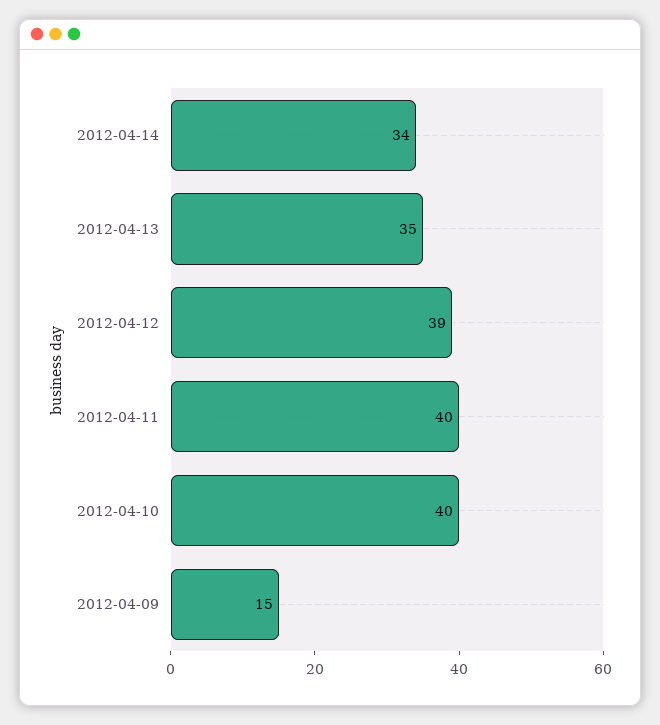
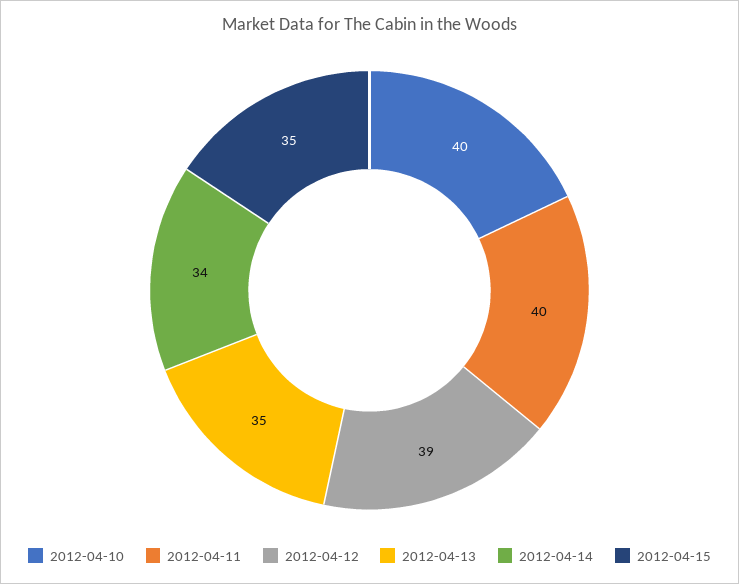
2012-04-09: 15 -> none
2012-04-15: none -> 35

